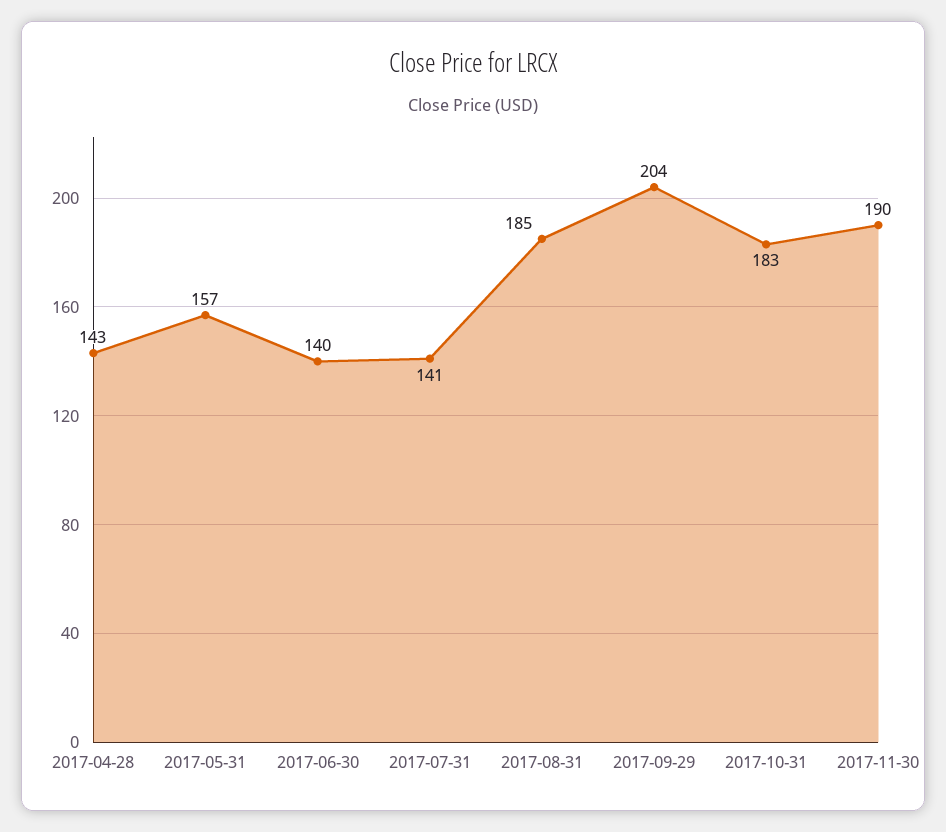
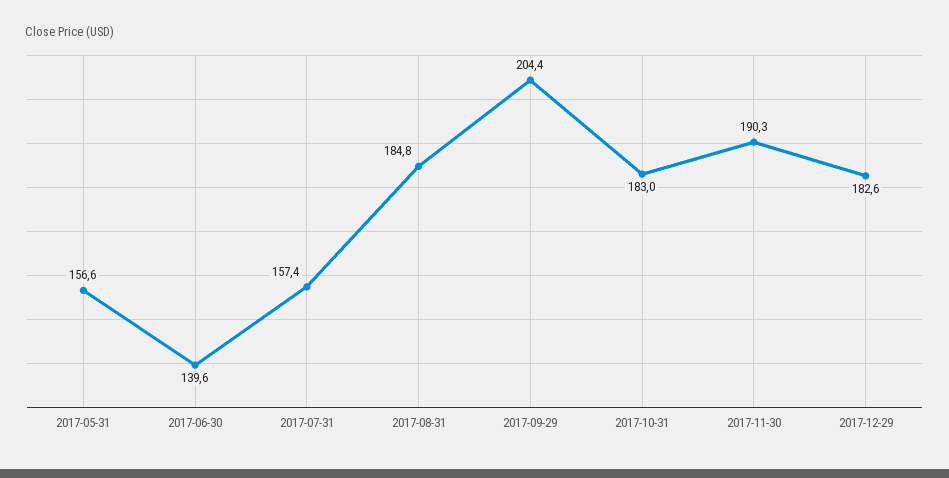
2017-04-28: 143 -> none
2017-07-31: 141 -> 157.4
2017-12-29: none -> 182.6

